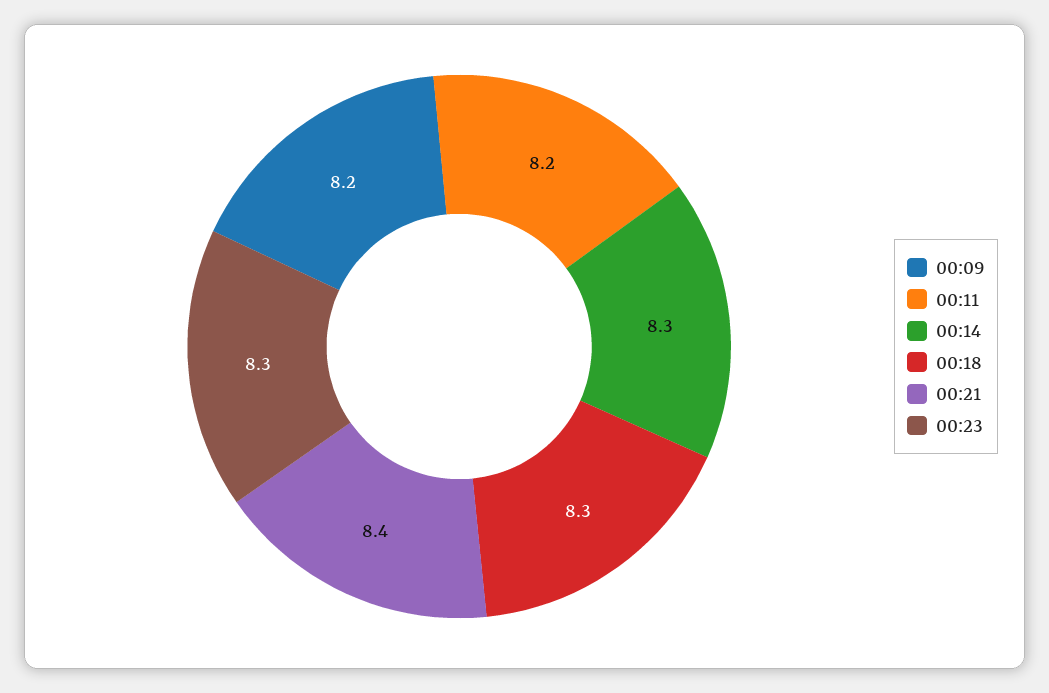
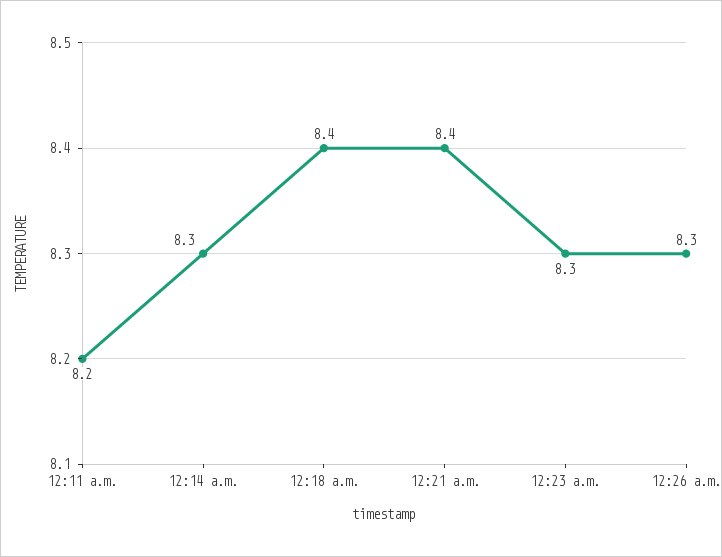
00:09: 8.2 -> none
00:18: 8.3 -> 8.4
12:26 a.m.: none -> 8.3

